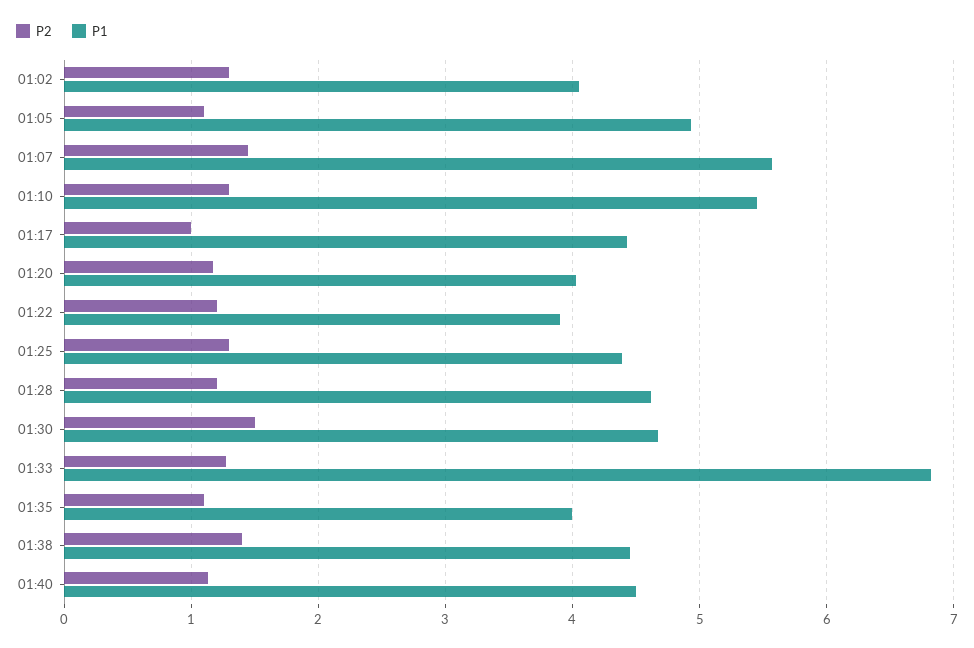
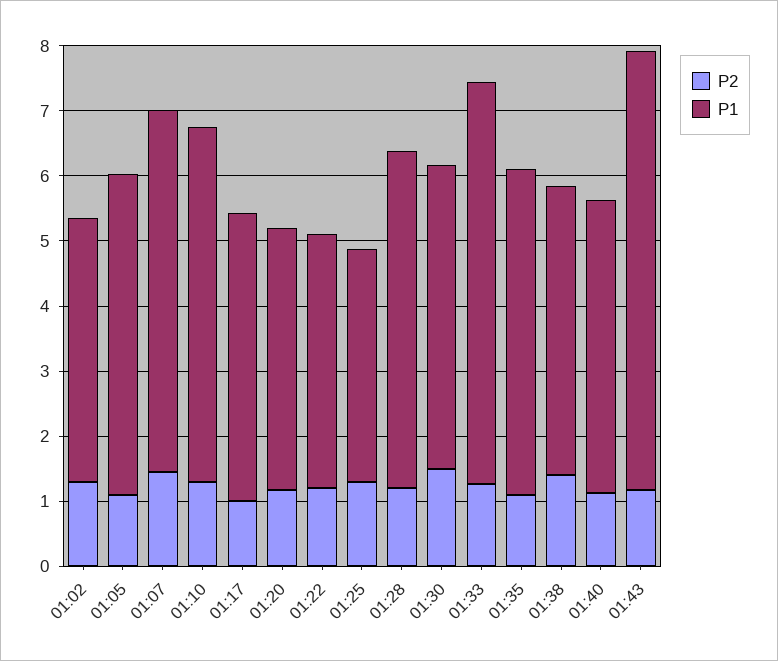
P1, 01:25: 4.4 -> 3.6
P1, 01:28: 4.6 -> 5.2
P1, 01:33: 6.8 -> 6.2
P1, 01:35: 4 -> 5
P2, 01:43: none -> 1.2
P1, 01:43: none -> 6.8

